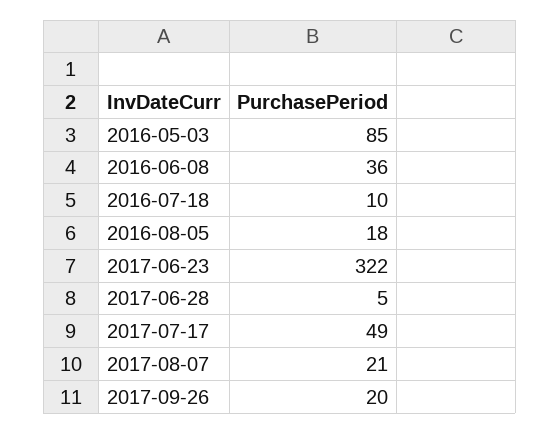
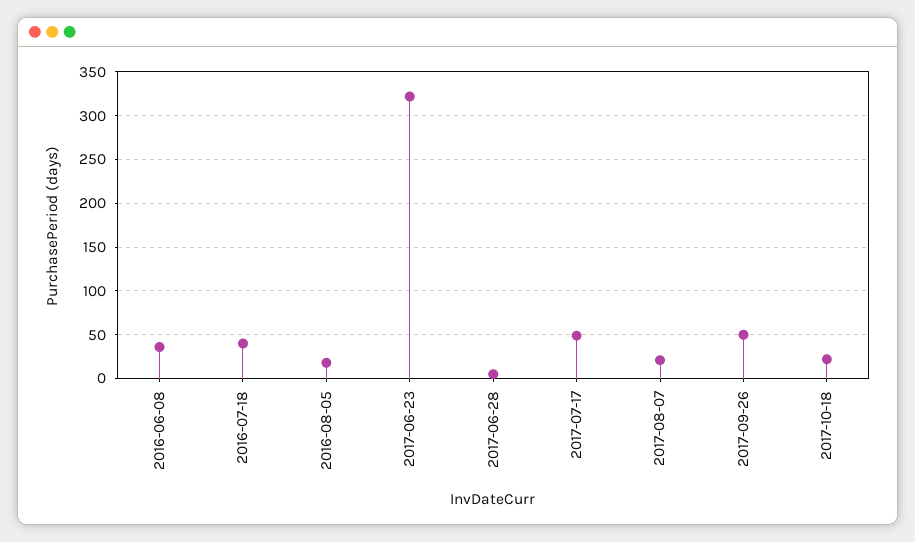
2016-05-03: 85 -> none
2016-07-18: 10 -> 40
2017-09-26: 20 -> 50
2017-10-18: none -> 20

